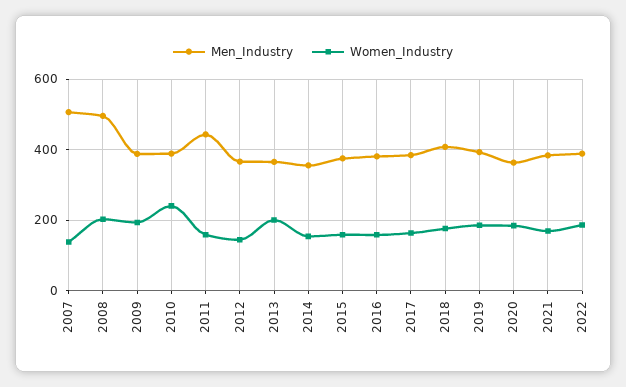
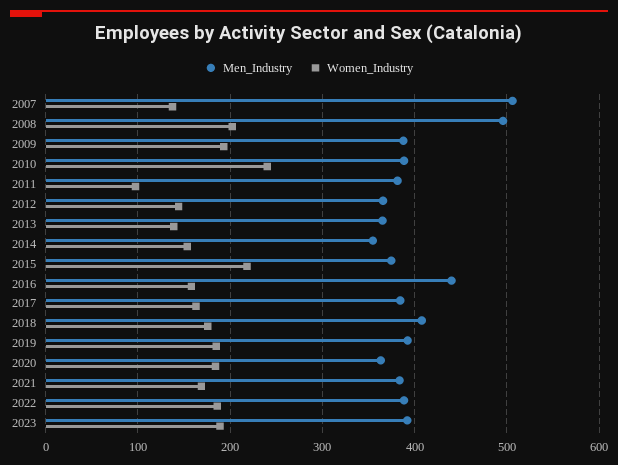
Men_Industry, 2011: 440 -> 380
Women_Industry, 2011: 160 -> 100
Women_Industry, 2013: 200 -> 140
Women_Industry, 2015: 160 -> 220
Men_Industry, 2016: 380 -> 440
Men_Industry, 2023: none -> 390
Women_Industry, 2023: none -> 190

